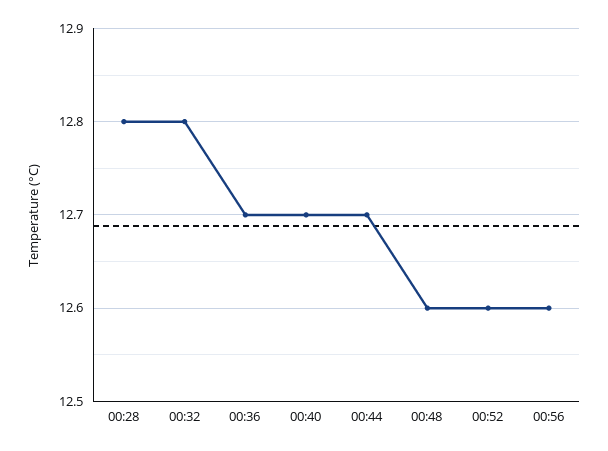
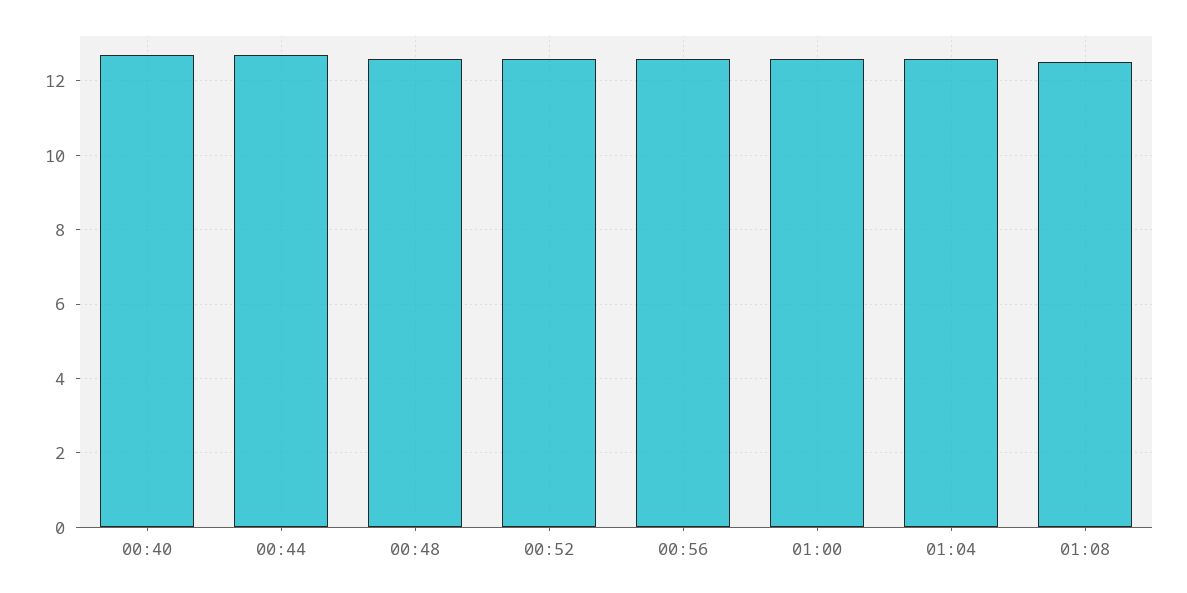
00:28: 12.8 -> none
00:32: 12.8 -> none
00:36: 12.7 -> none
01:00: none -> 12.5
01:04: none -> 12.5
01:08: none -> 12.5

